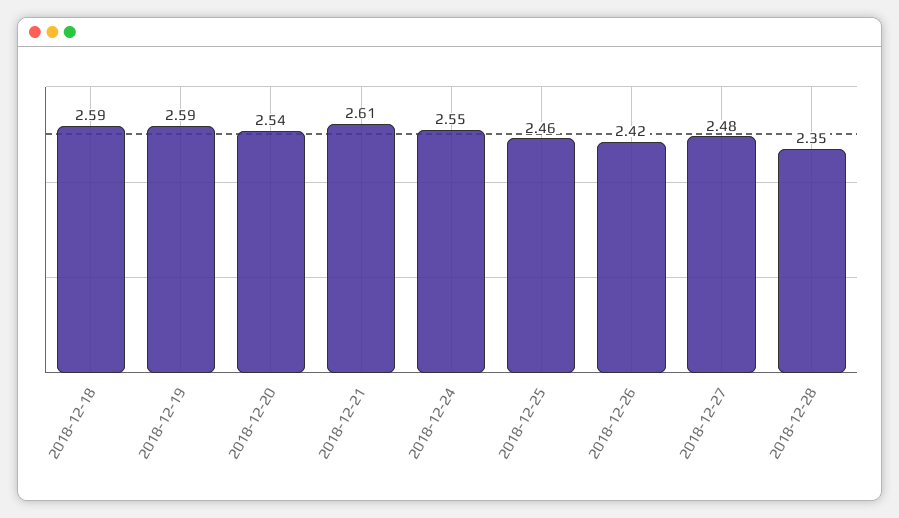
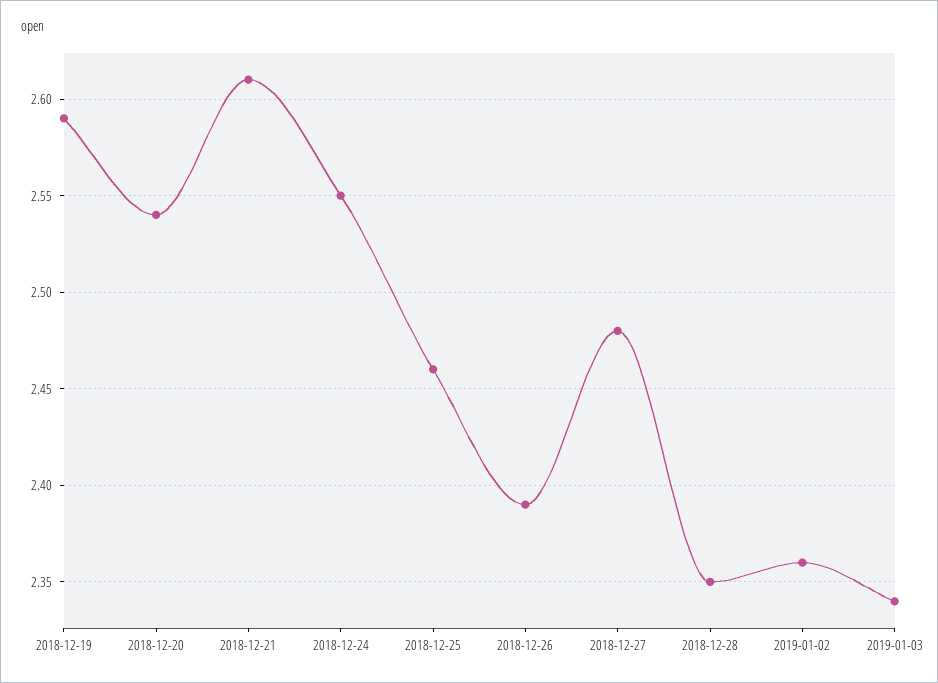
2018-12-18: 2.59 -> none
2018-12-26: 2.42 -> 2.39
2019-01-02: none -> 2.36
2019-01-03: none -> 2.34

